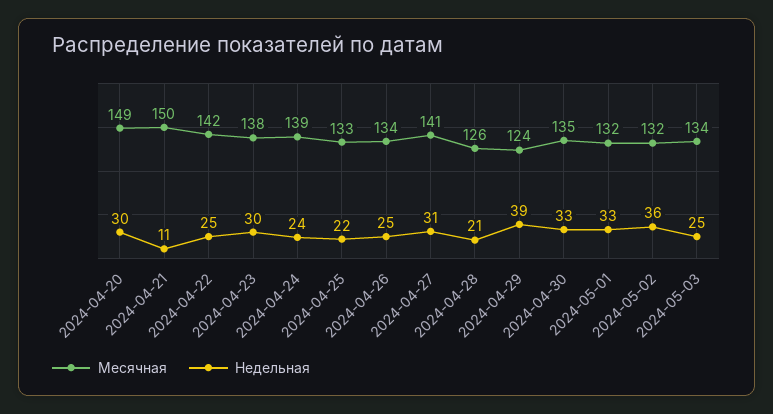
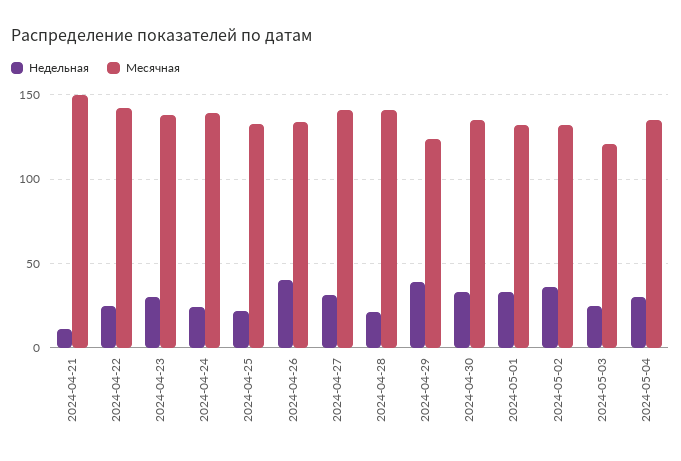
Месячная, 2024-04-20: 149 -> none
Недельная, 2024-04-20: 30 -> none
Недельная, 2024-04-26: 25 -> 40
Месячная, 2024-04-28: 126 -> 140
Месячная, 2024-05-03: 134 -> 120
Недельная, 2024-05-04: none -> 30
Месячная, 2024-05-04: none -> 135

